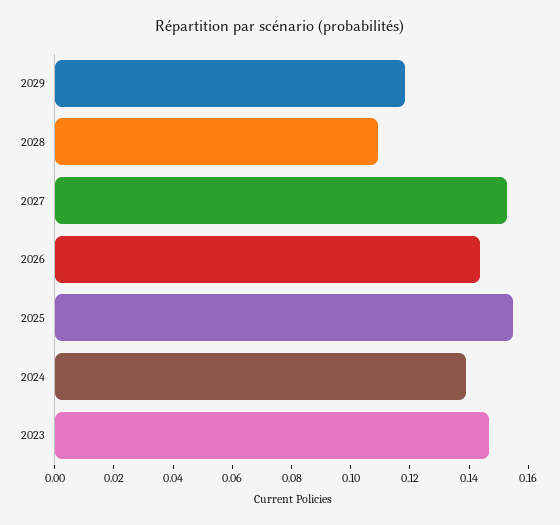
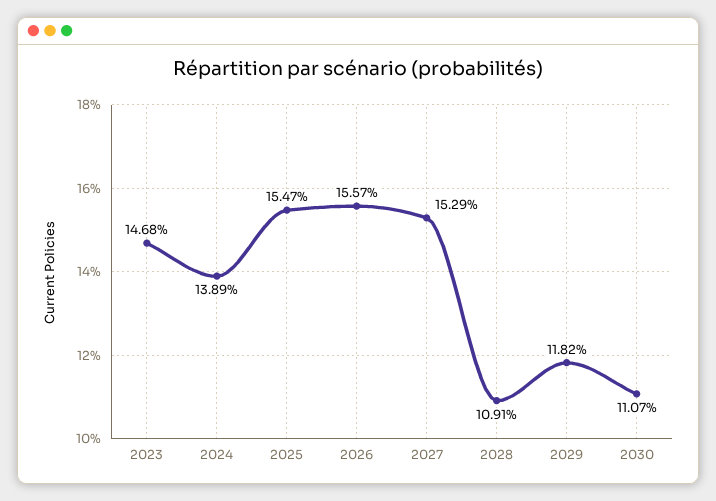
2026: 0.145 -> 0.1557
2030: none -> 0.1107

